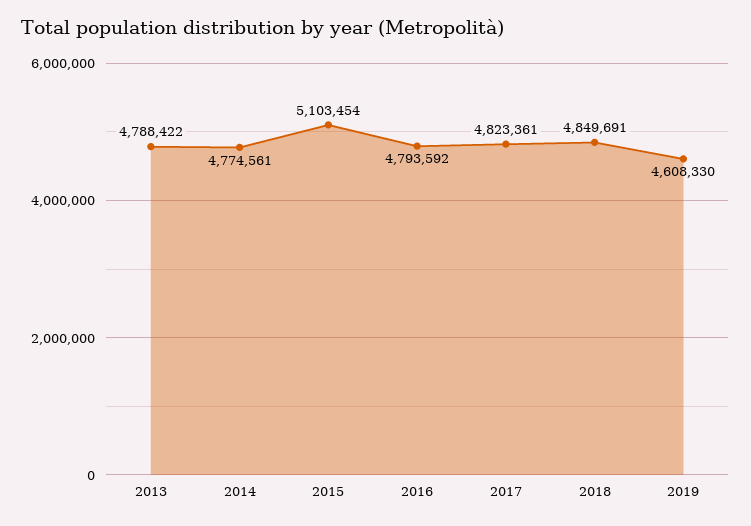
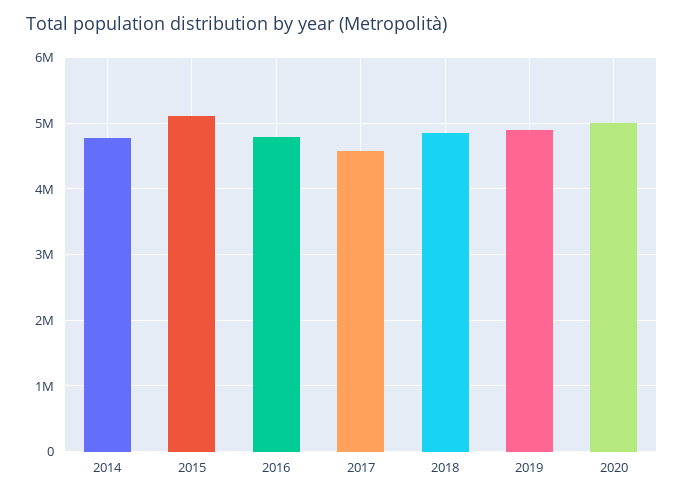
2013: 4788422 -> none
2017: 4823361 -> 4600000
2019: 4608330 -> 4900000
2020: none -> 5000000

